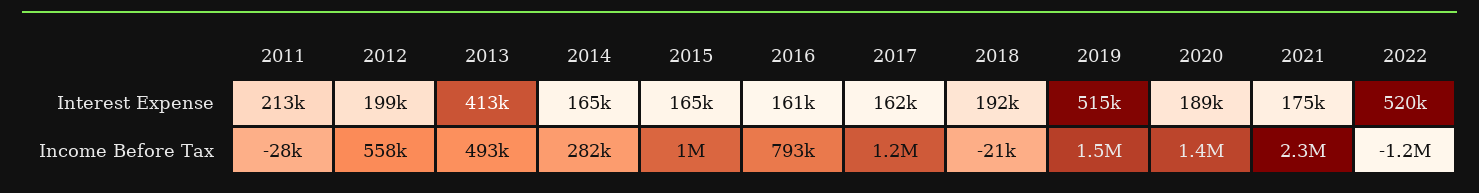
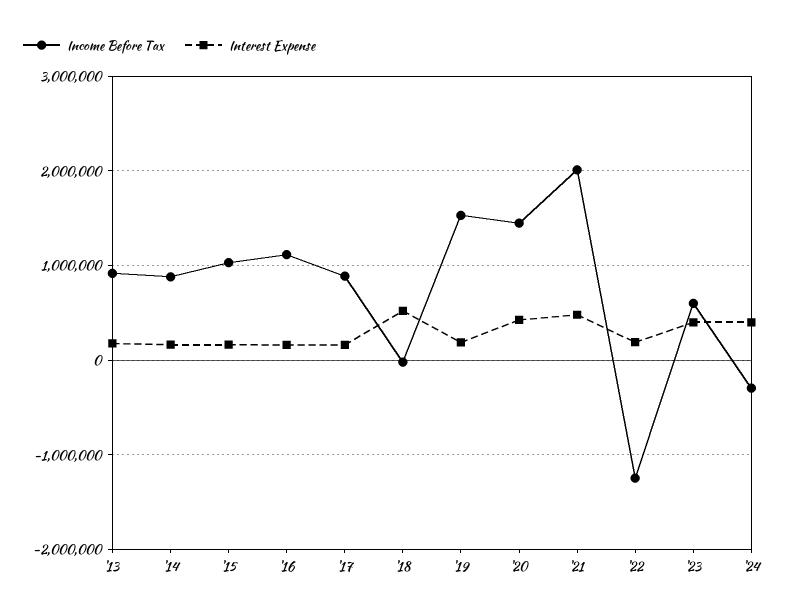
Interest Expense, 2011: 213000 -> none
Interest Expense, 2012: 199000 -> none
Interest Expense, 2013: 413000 -> 200000
Interest Expense, 2018: 192000 -> 500000
Interest Expense, 2019: 515000 -> 200000
Interest Expense, 2020: 189000 -> 400000
Interest Expense, 2021: 175000 -> 500000
Interest Expense, 2022: 520000 -> 200000
Income Before Tax, 2011: -28000 -> none
Income Before Tax, 2012: 558000 -> none
Income Before Tax, 2013: 493000 -> 900000
Income Before Tax, 2014: 282000 -> 900000
Income Before Tax, 2016: 793000 -> 1100000
Income Before Tax, 2017: 1200000 -> 900000
Income Before Tax, 2021: 2300000 -> 2000000
Income Before Tax, '23: none -> 600000
Interest Expense, '23: none -> 400000
Income Before Tax, '24: none -> -300000
Interest Expense, '24: none -> 400000

